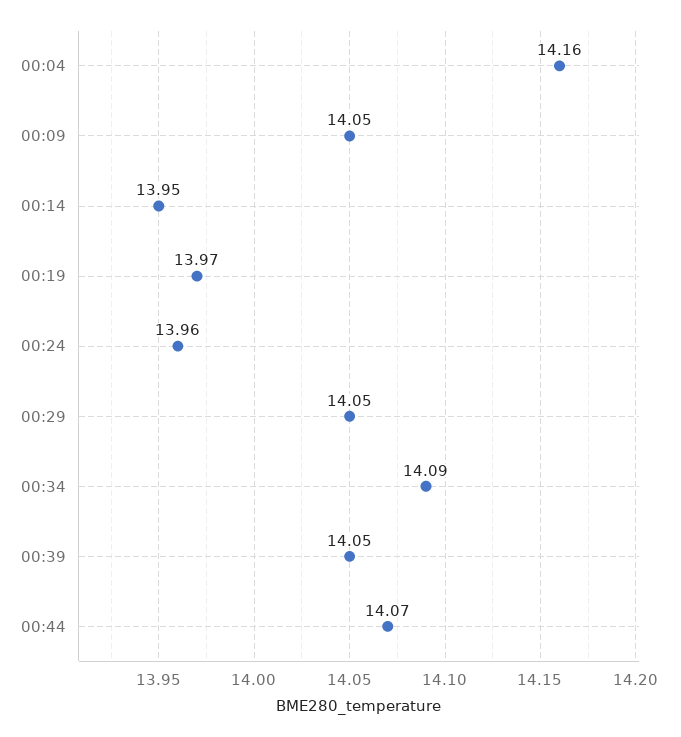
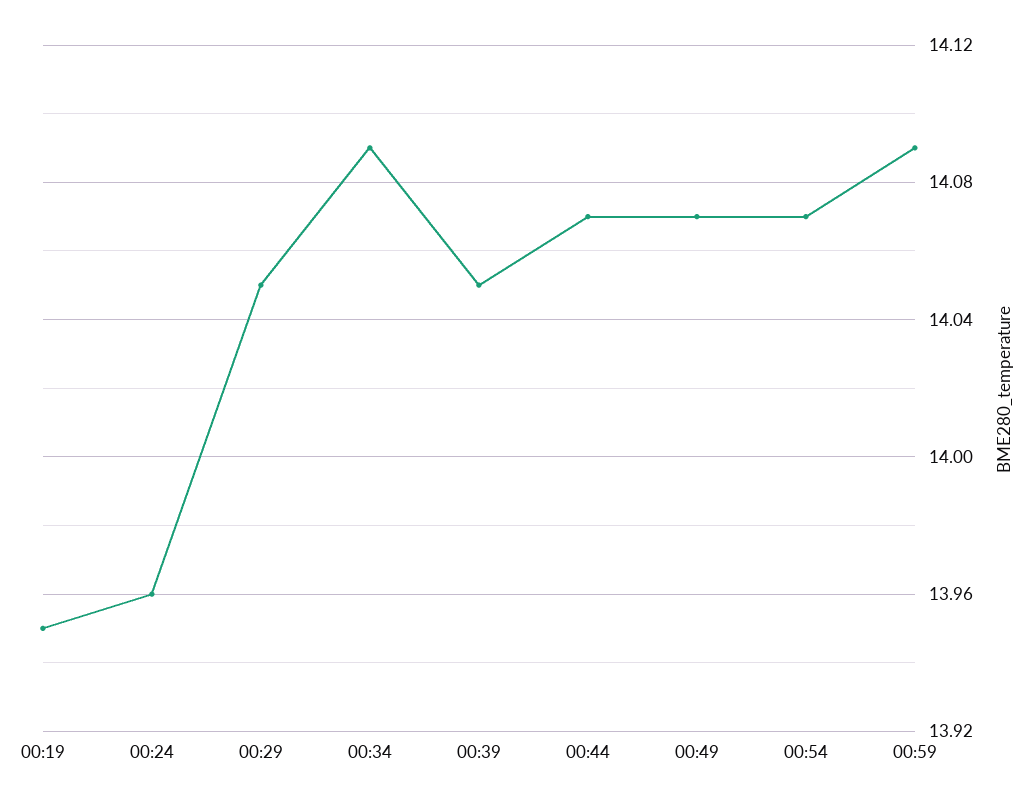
00:04: 14.16 -> none
00:09: 14.05 -> none
00:14: 13.95 -> none
00:19: 13.97 -> 13.95
00:49: none -> 14.07
00:54: none -> 14.07
00:59: none -> 14.09

